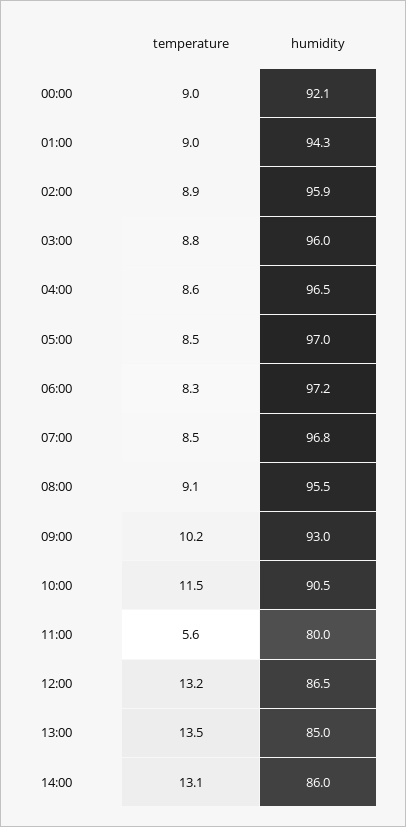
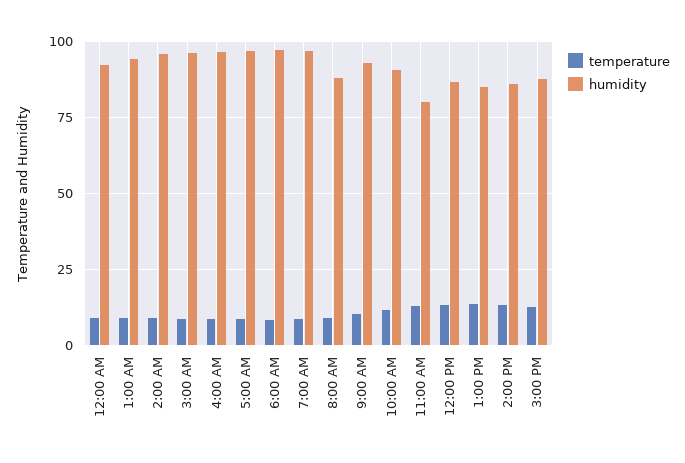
humidity, 08:00: 95.5 -> 87.5
temperature, 11:00: 5.6 -> 12.5
temperature, 3:00 PM: none -> 12.5
humidity, 3:00 PM: none -> 87.5

